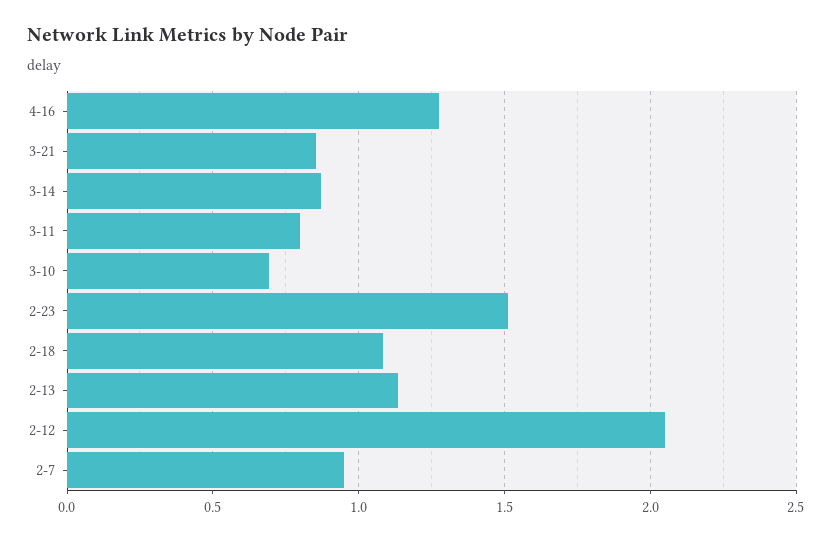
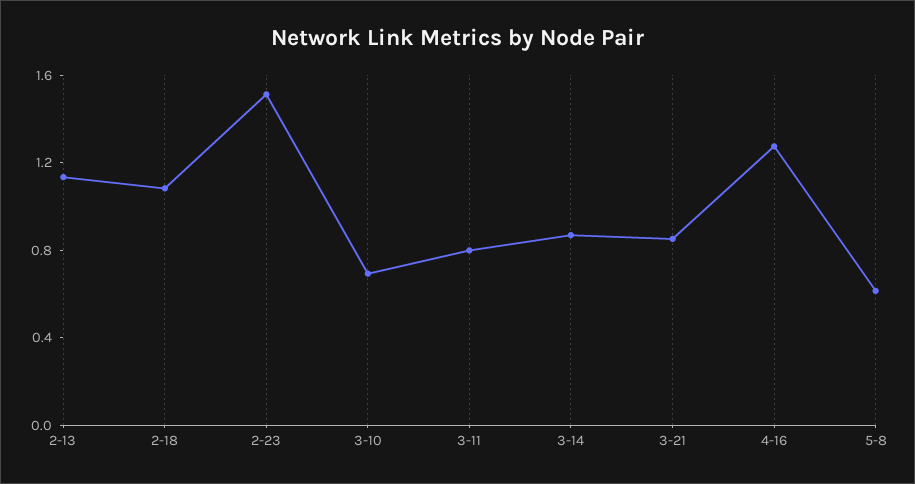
2-12: 2.05 -> none
2-7: 0.95 -> none
5-8: none -> 0.6

